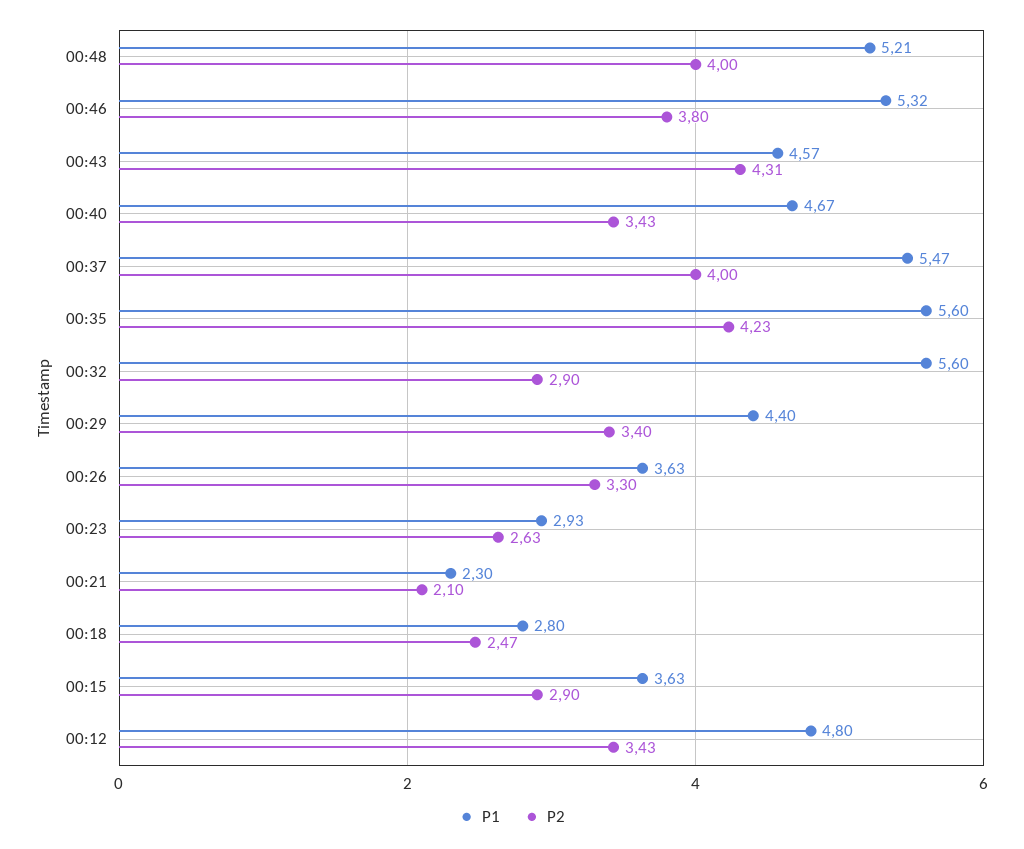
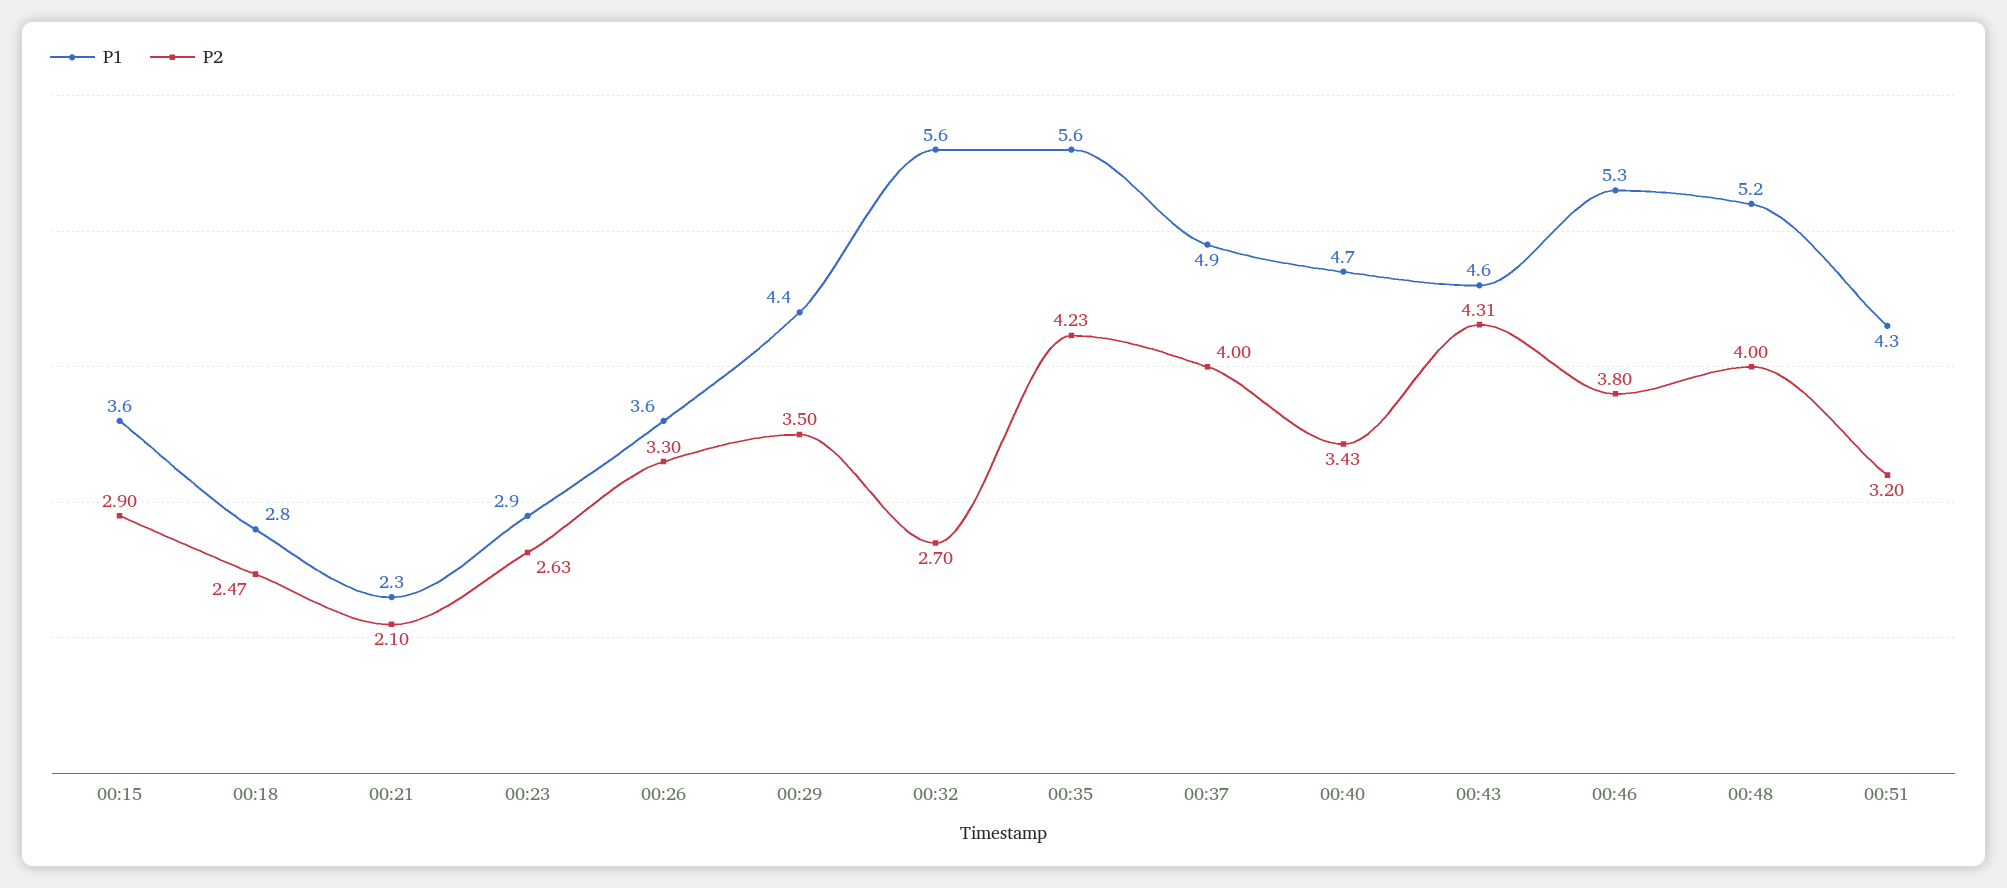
P1, 00:37: 5.47 -> 4.9
P2, 00:32: 2.9 -> 2.7
P2, 00:29: 3.4 -> 3.5
P1, 00:12: 4.8 -> none
P2, 00:12: 3.43 -> none
P1, 00:51: none -> 4.3
P2, 00:51: none -> 3.2

